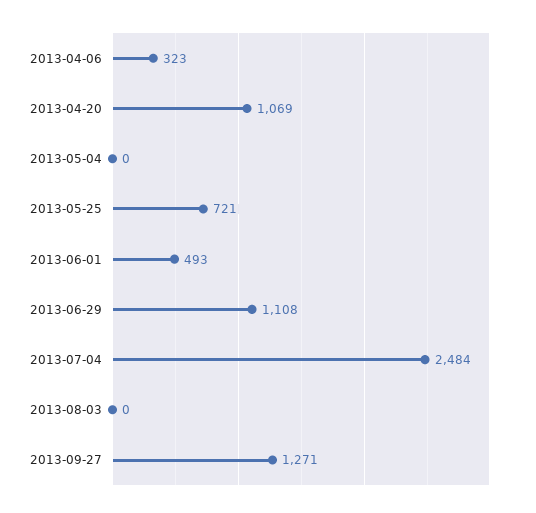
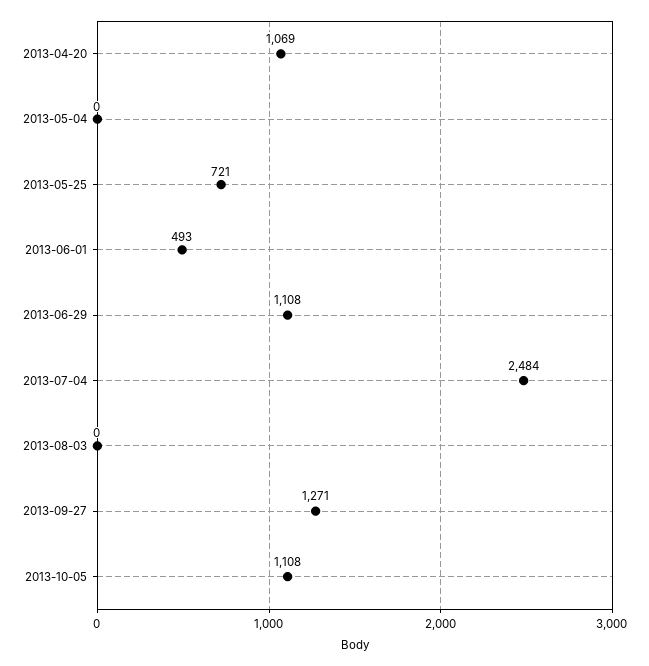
2013-04-06: 323 -> none
2013-10-05: none -> 1108

